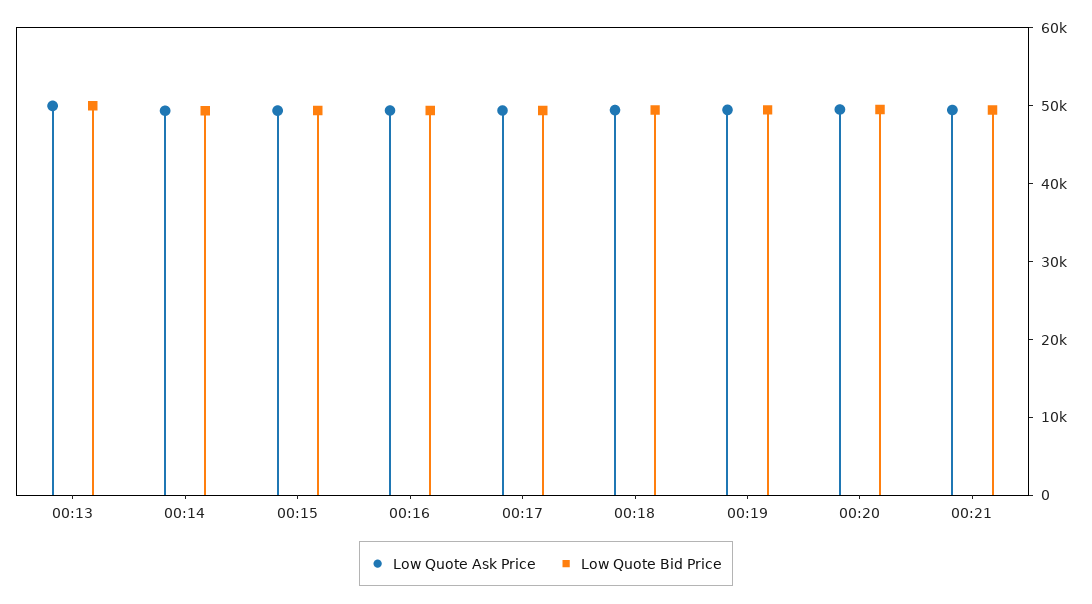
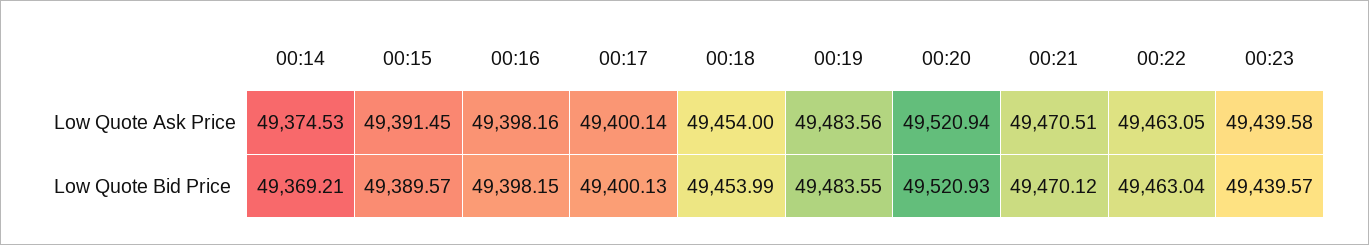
Low Quote Ask Price, 00:13: 50000 -> none
Low Quote Bid Price, 00:13: 50000 -> none
Low Quote Ask Price, 00:22: none -> 49463.05
Low Quote Ask Price, 00:23: none -> 49439.58
Low Quote Bid Price, 00:22: none -> 49463.04
Low Quote Bid Price, 00:23: none -> 49439.57

